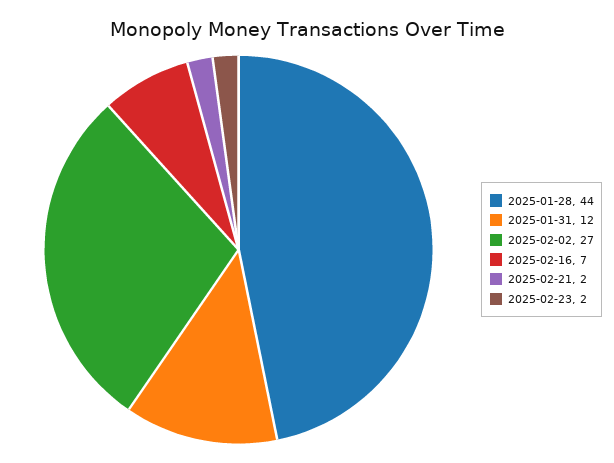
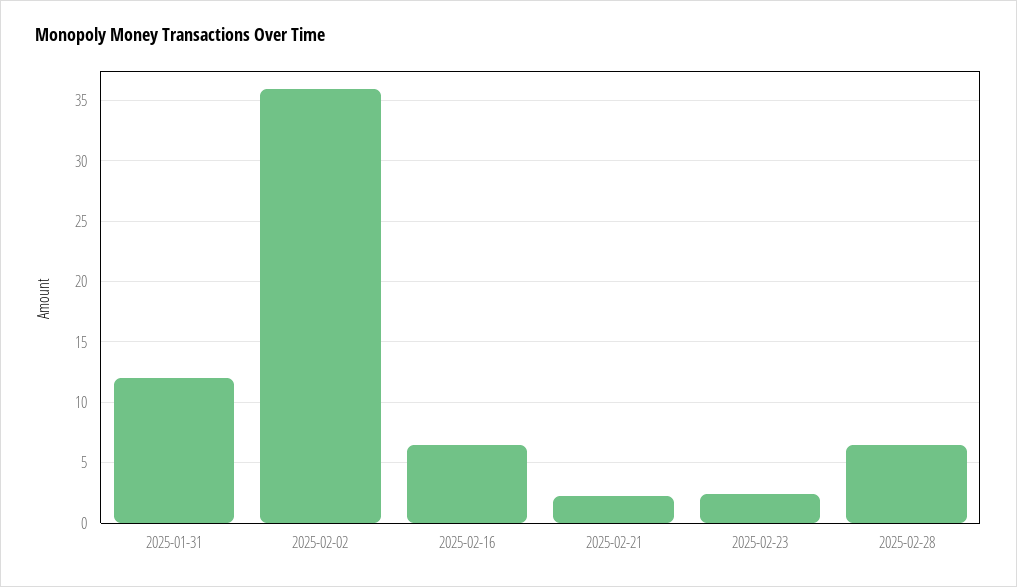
2025-01-28: 44 -> none
2025-02-02: 27 -> 36
2025-02-28: none -> 6.5

